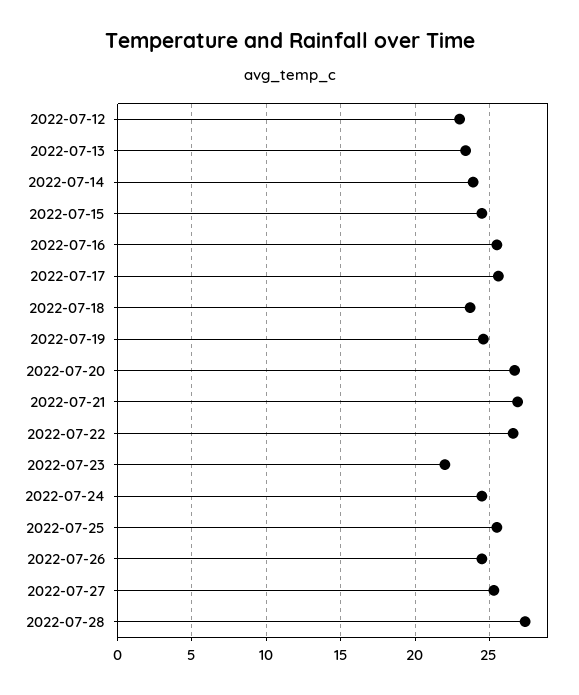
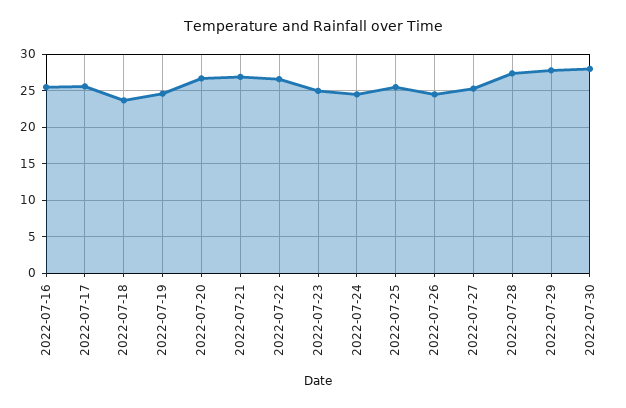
2022-07-12: 23 -> none
2022-07-13: 23.5 -> none
2022-07-14: 24 -> none
2022-07-15: 24.5 -> none
2022-07-23: 22 -> 25
2022-07-29: none -> 28
2022-07-30: none -> 28

